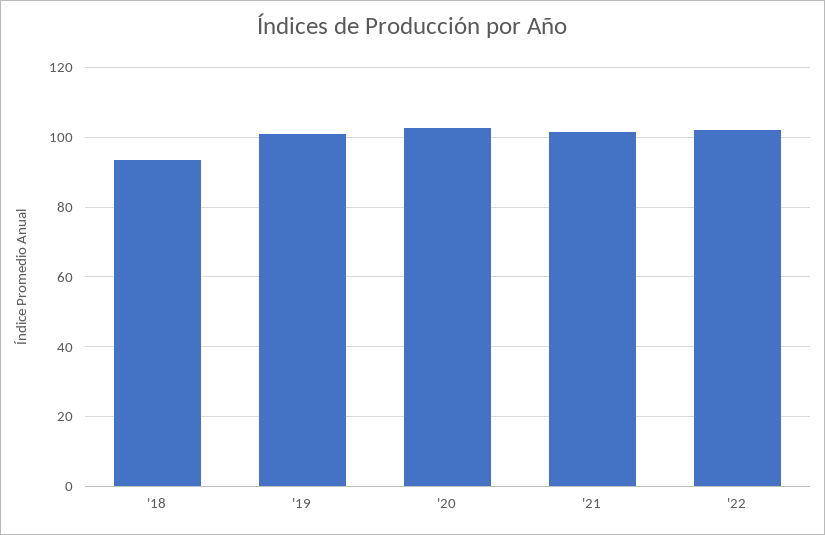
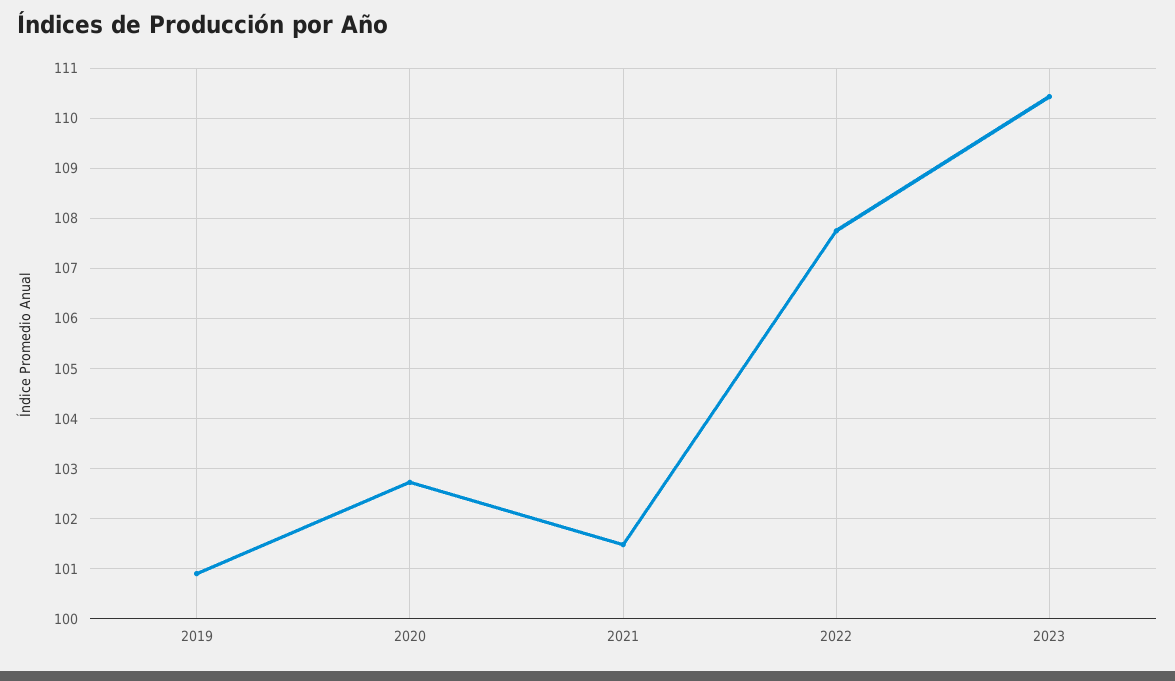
'18: 94 -> none
'22: 102 -> 107.8
2023: none -> 110.4

